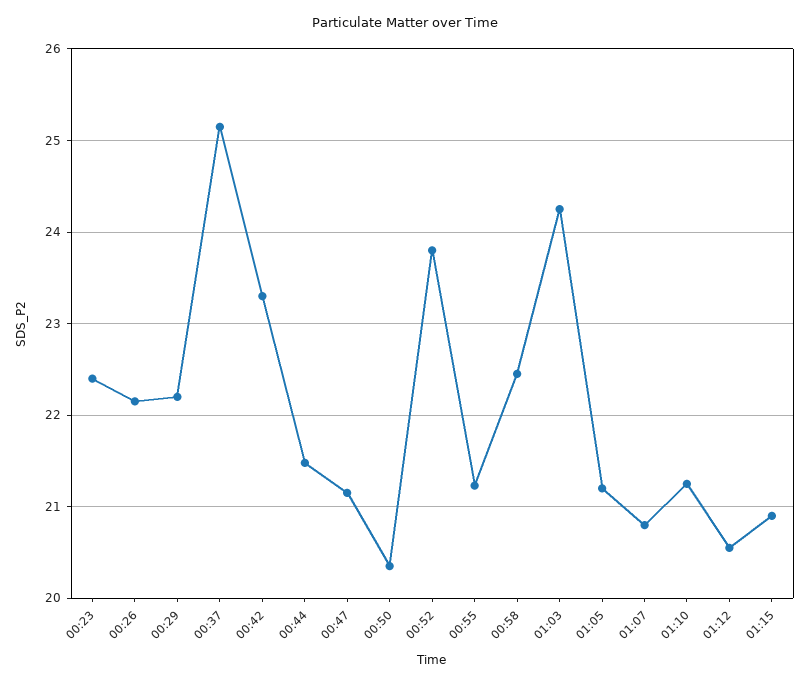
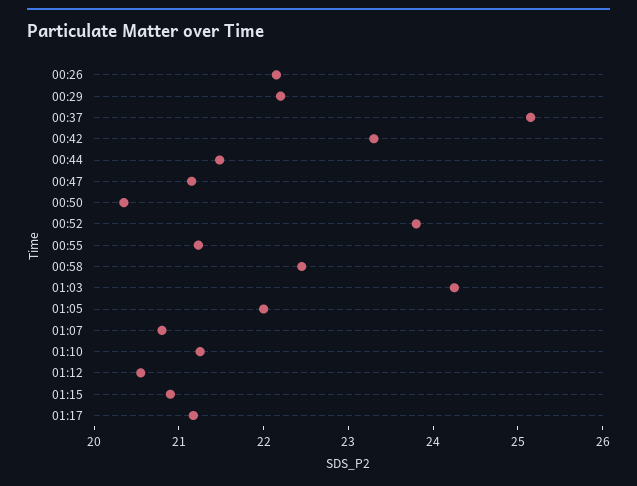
00:23: 22.4 -> none
01:05: 21.2 -> 22
01:17: none -> 21.2

